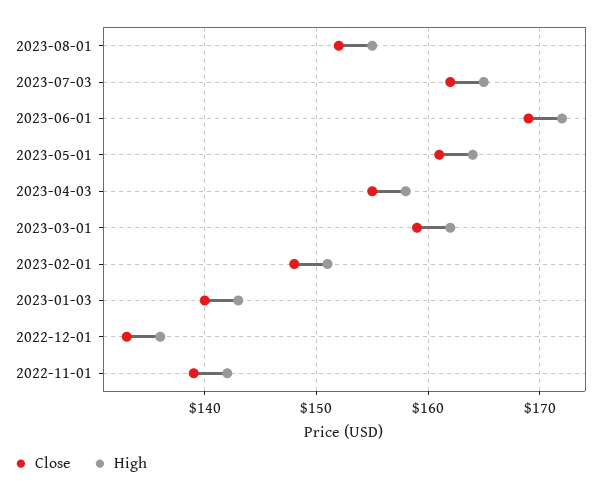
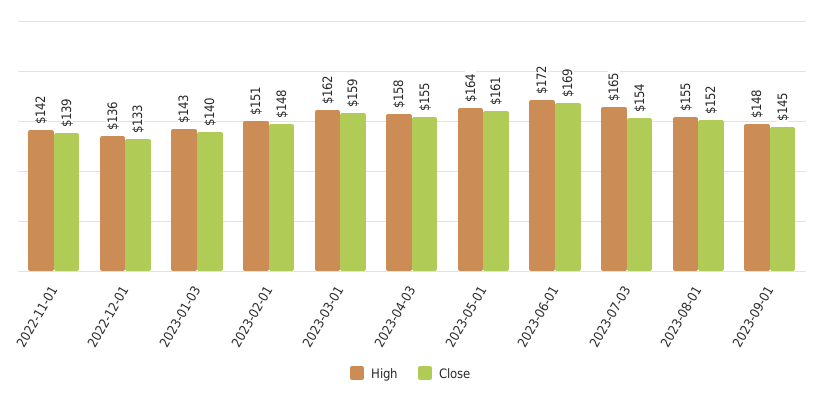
Close, 2023-07-03: 162 -> 154
High, 2023-09-01: none -> 148
Close, 2023-09-01: none -> 145

